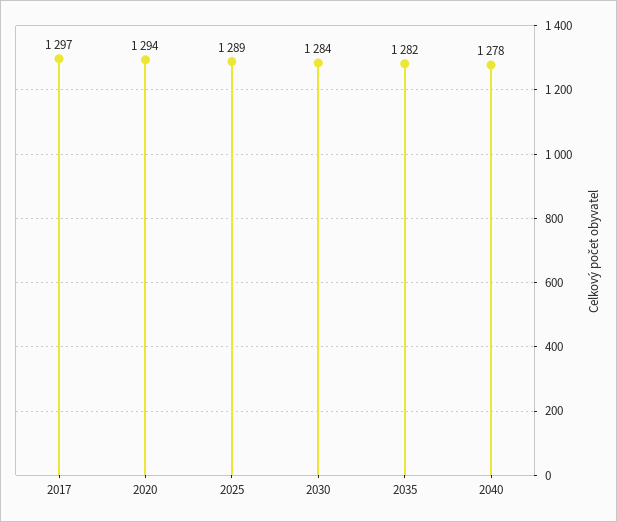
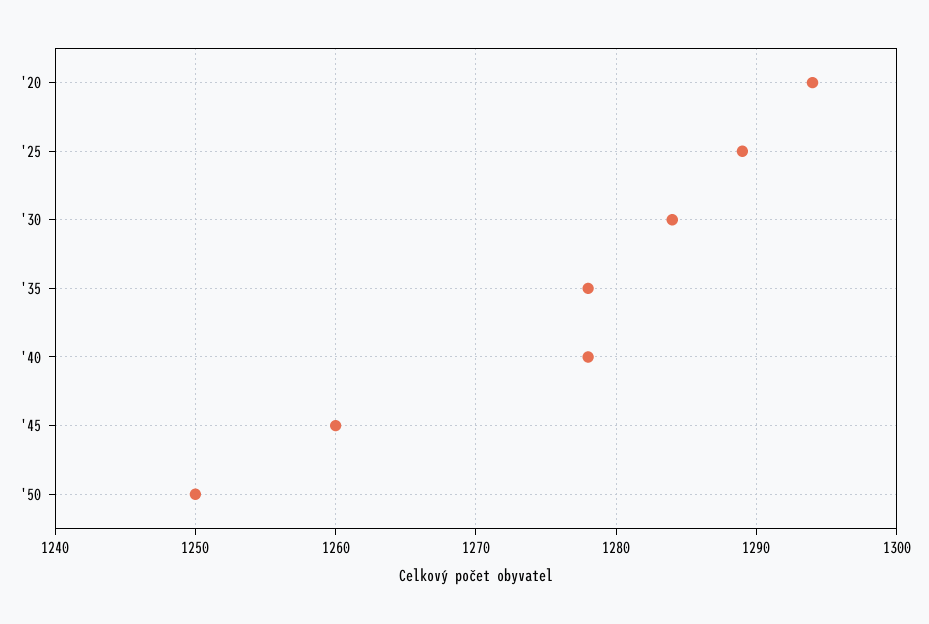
2017: 1297 -> none
2035: 1282 -> 1278
'45: none -> 1260
'50: none -> 1250

